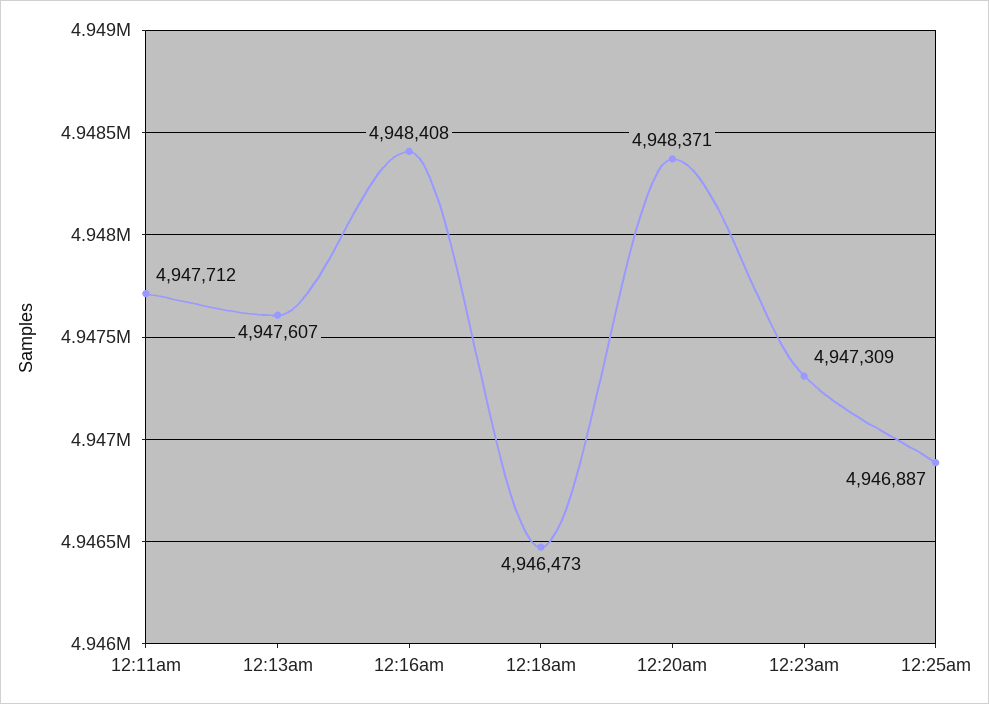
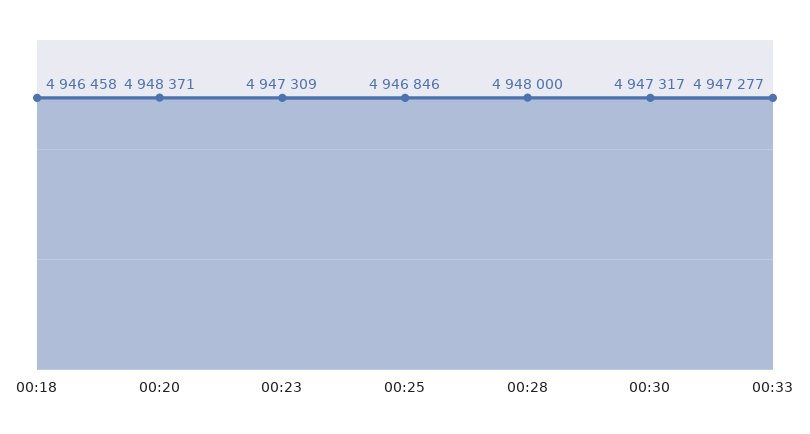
12:11am: 4947712 -> none
12:13am: 4947607 -> none
12:16am: 4948408 -> none
12:18am: 4946473 -> 4946458
12:25am: 4946887 -> 4946846
00:28: none -> 4948000
00:30: none -> 4947317
00:33: none -> 4947277

